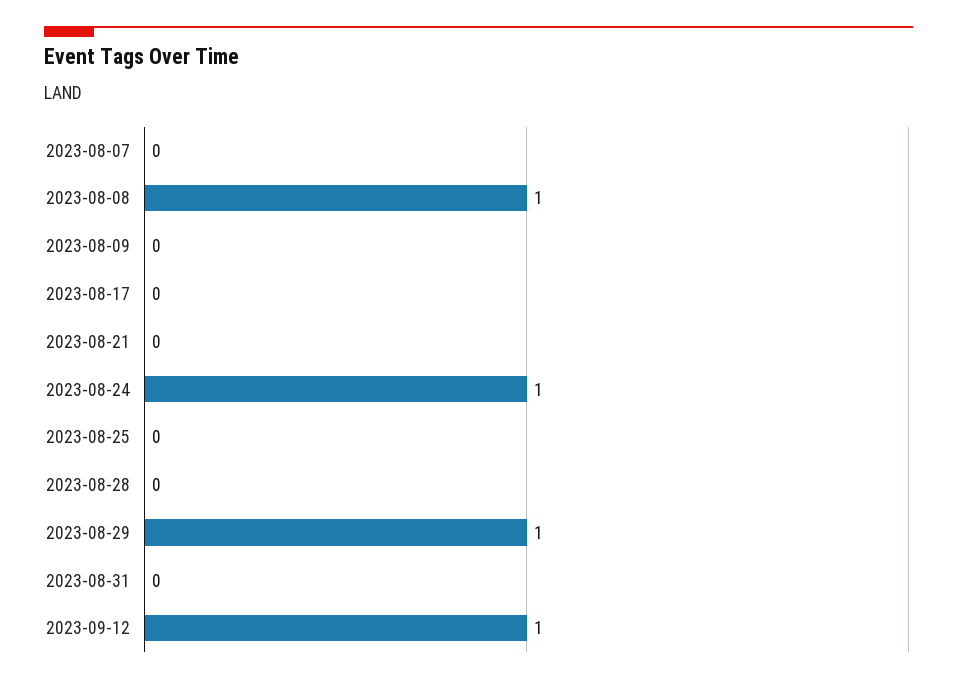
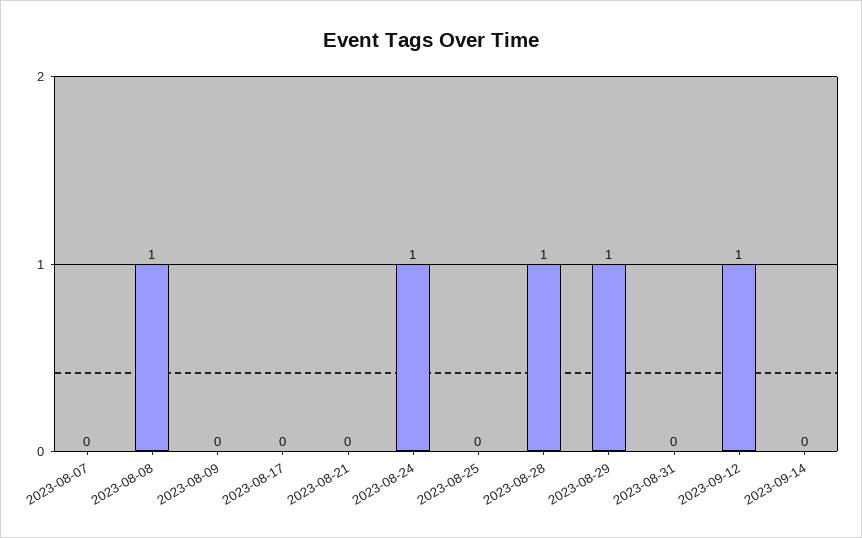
2023-08-28: 0 -> 1
2023-09-14: none -> 0

